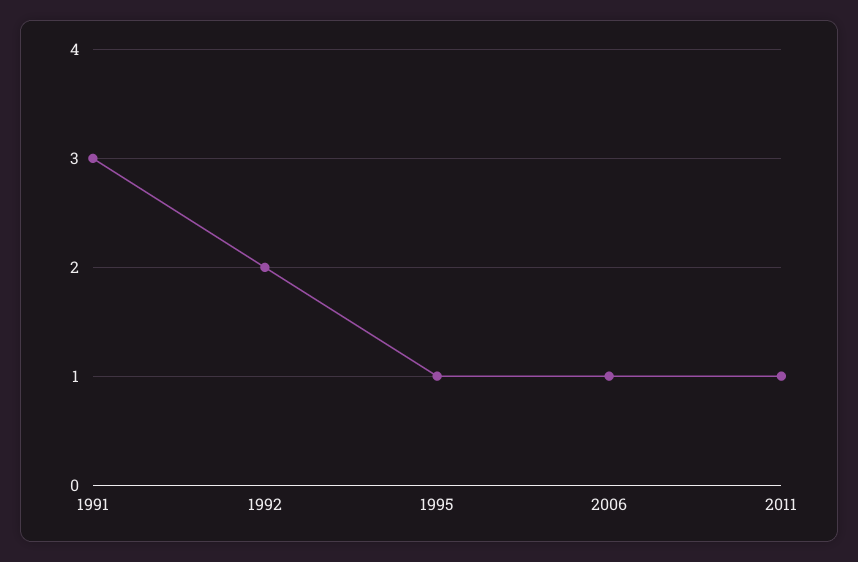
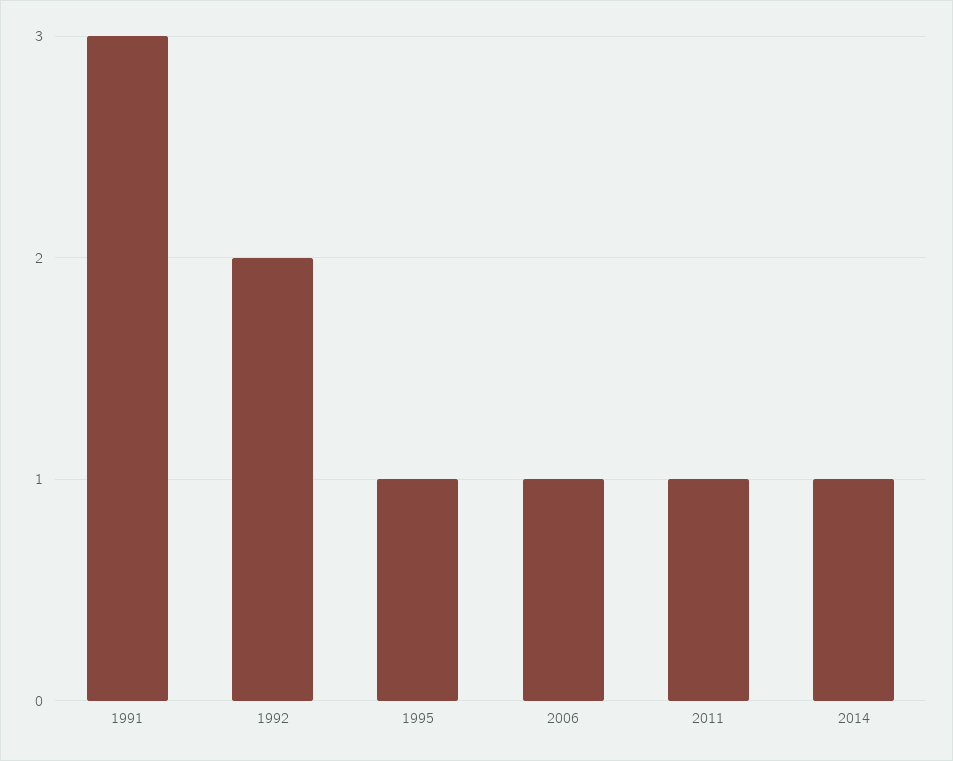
2014: none -> 1

